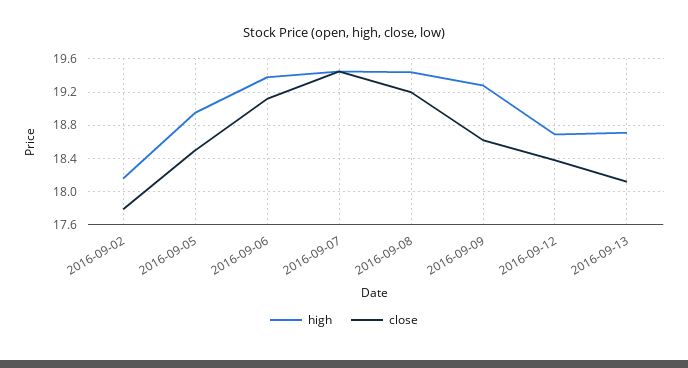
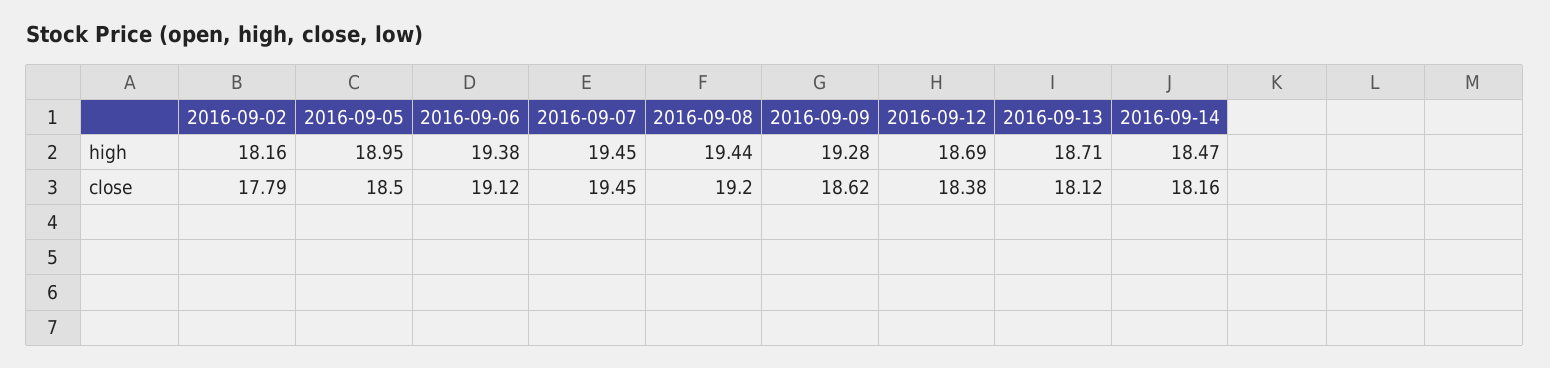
high, 2016-09-14: none -> 18.47
close, 2016-09-14: none -> 18.16

